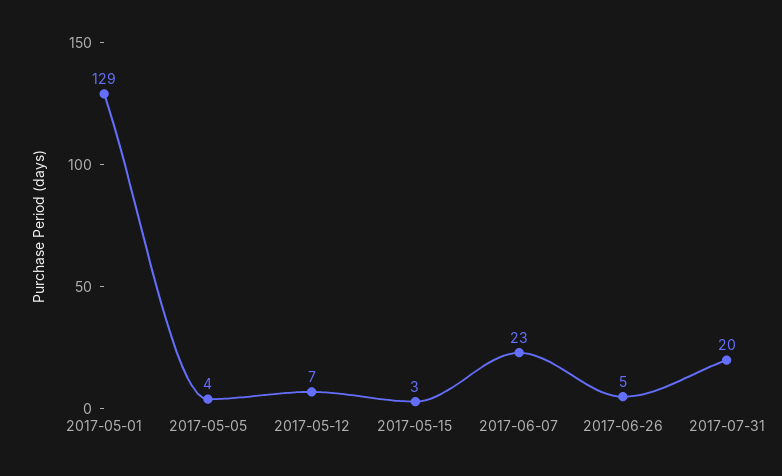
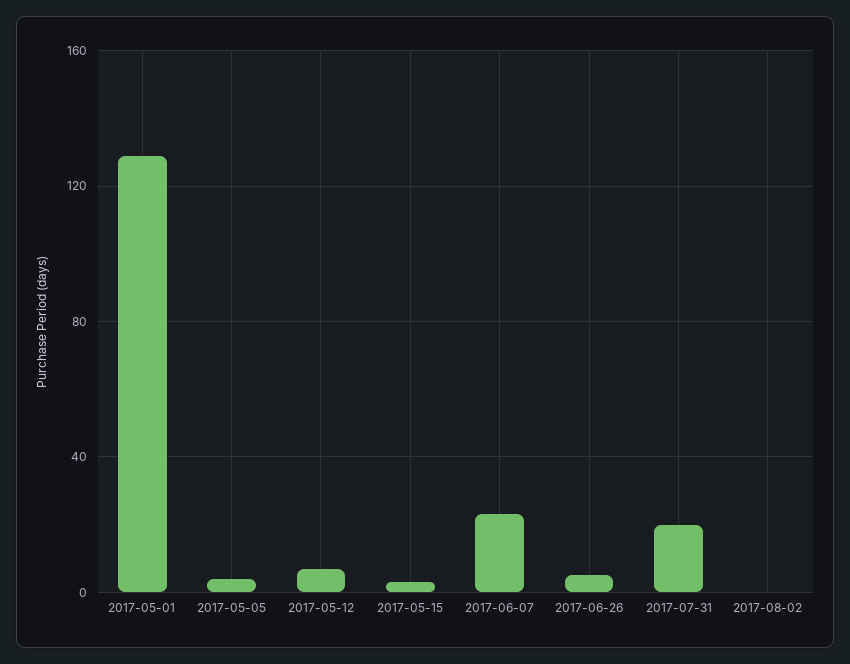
2017-08-02: none -> 0

